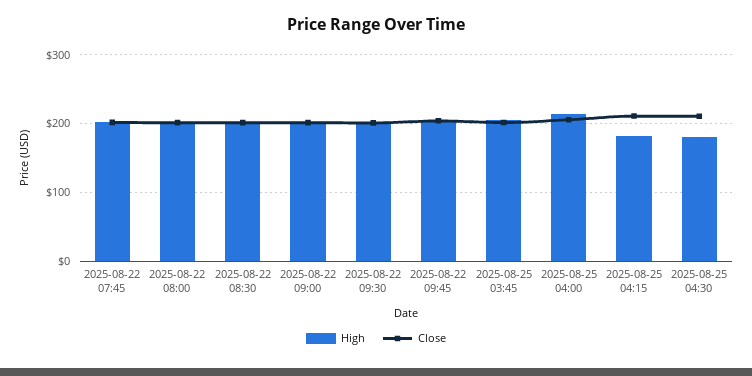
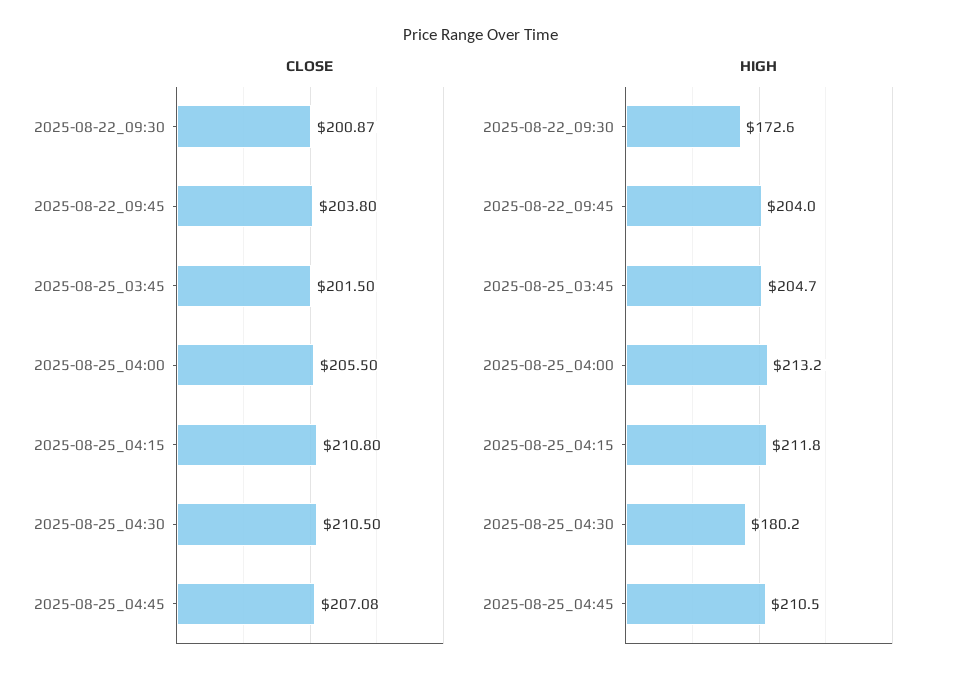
High, 2025-08-22 07:45: 200 -> none
Close, 2025-08-22 07:45: 200 -> none
High, 2025-08-22 08:00: 200 -> none
Close, 2025-08-22 08:00: 200 -> none
High, 2025-08-22 08:30: 200 -> none
Close, 2025-08-22 08:30: 200 -> none
High, 2025-08-22 09:00: 200 -> none
Close, 2025-08-22 09:00: 200 -> none
High, 2025-08-22 09:30: 200 -> 172.6
High, 2025-08-25 04:15: 180 -> 211.8
Close, 2025-08-25_04:45: none -> 207.08
High, 2025-08-25_04:45: none -> 210.5

